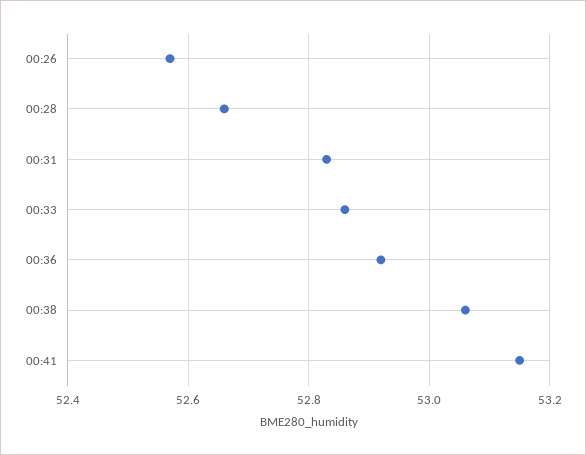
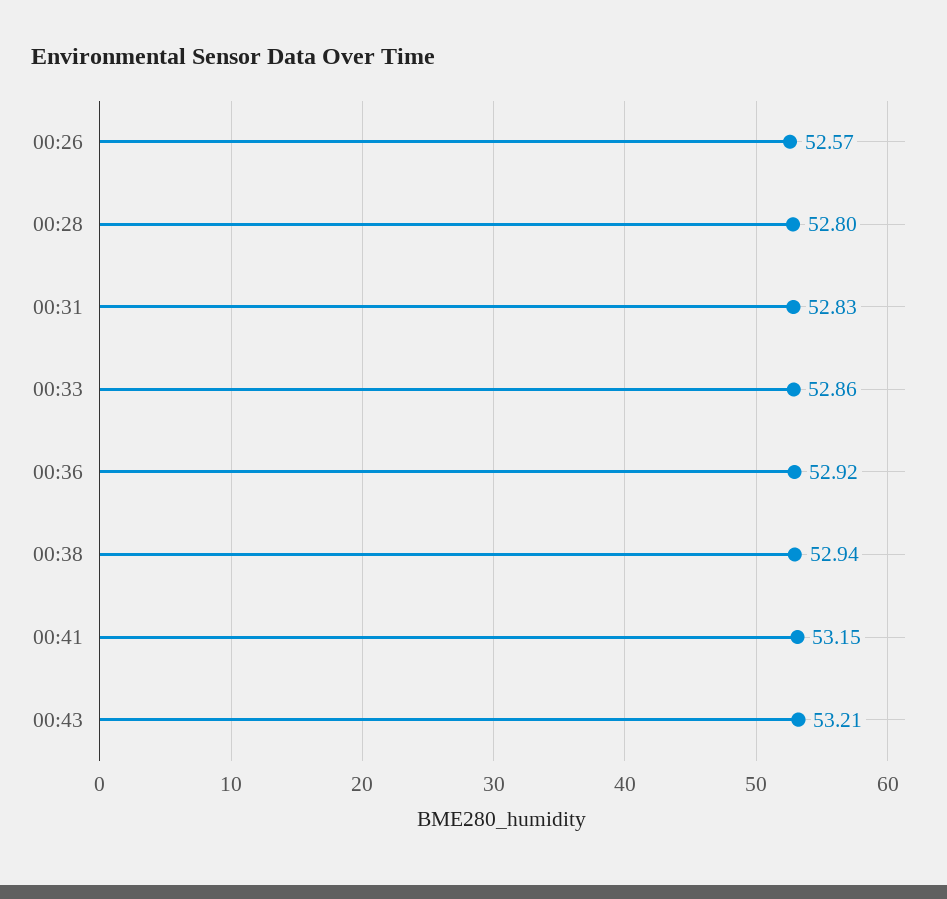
00:28: 52.65 -> 52.8
00:38: 53.05 -> 52.94
00:43: none -> 53.21

